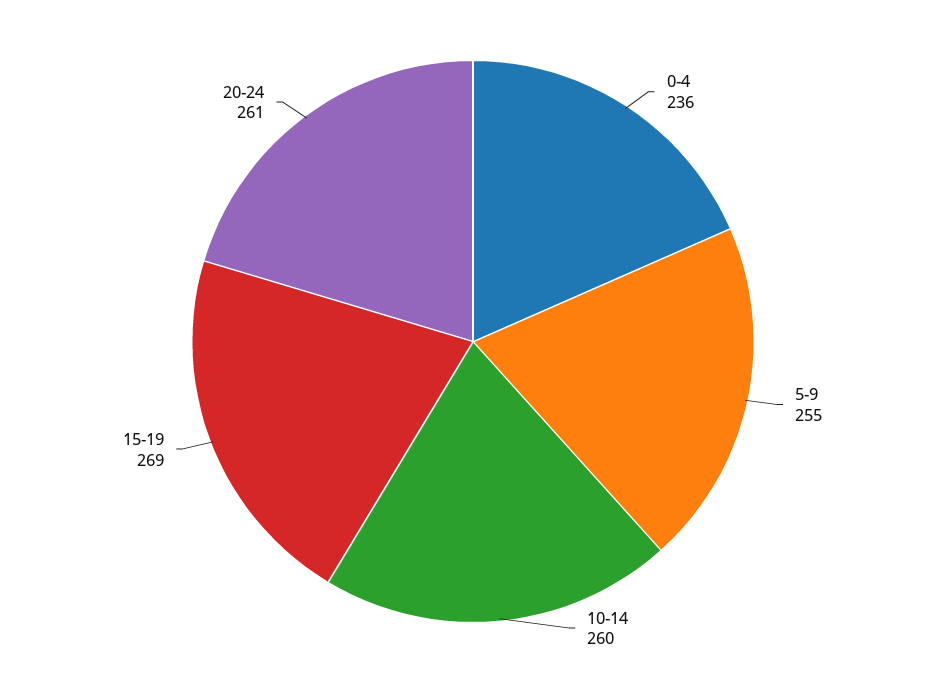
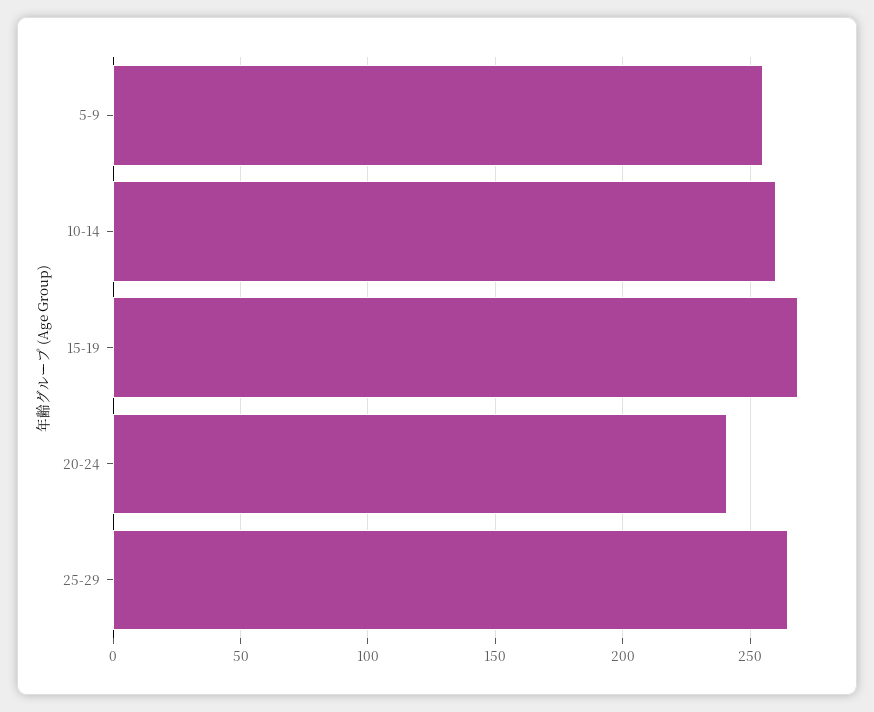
0-4: 236 -> none
20-24: 261 -> 240
25-29: none -> 265

